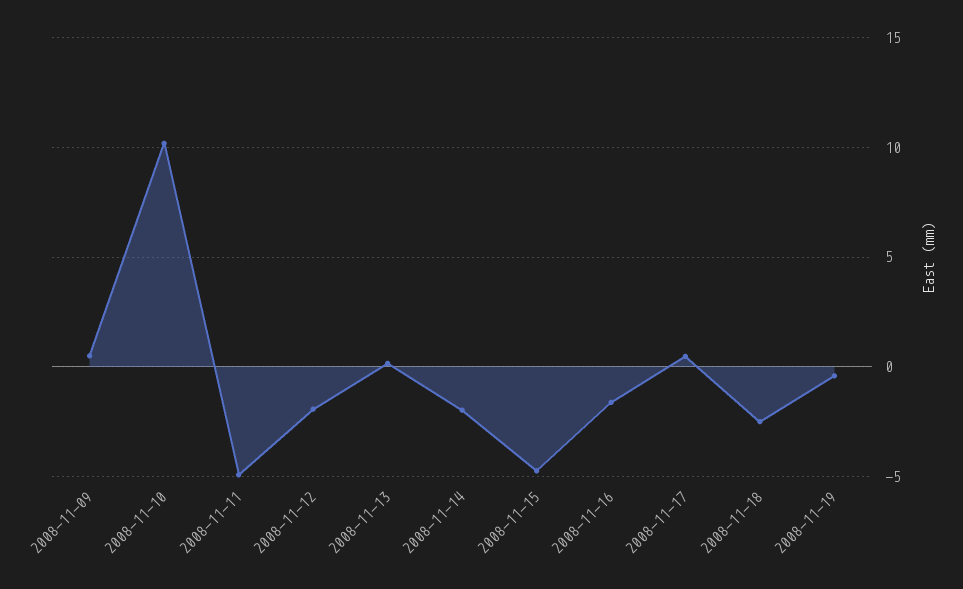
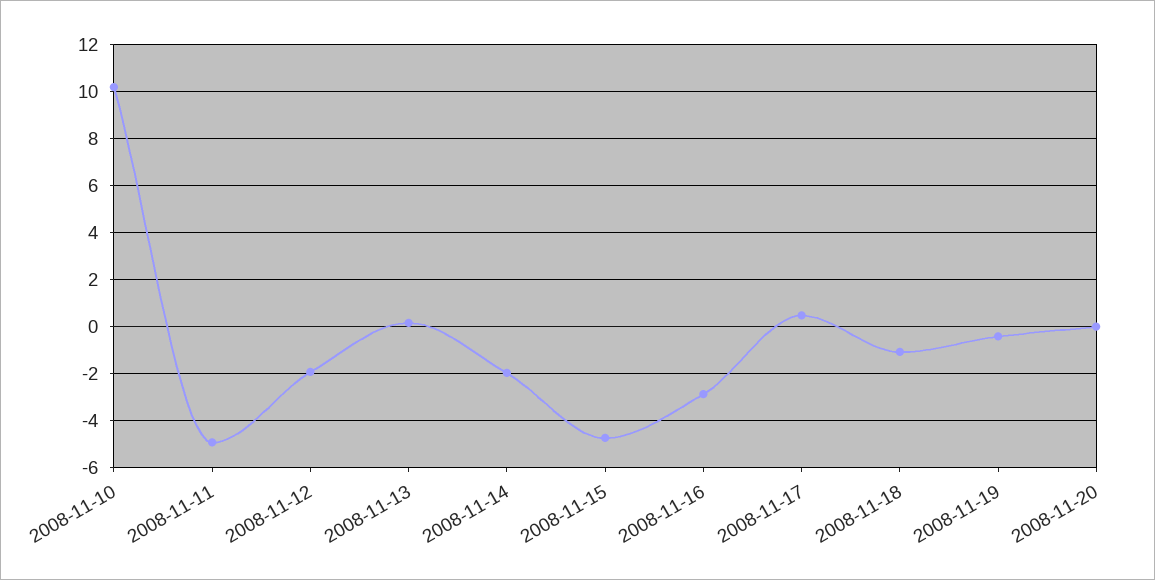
2008-11-09: 0.5 -> none
2008-11-16: -1.5 -> -3
2008-11-18: -2.5 -> -1
2008-11-20: none -> 0

